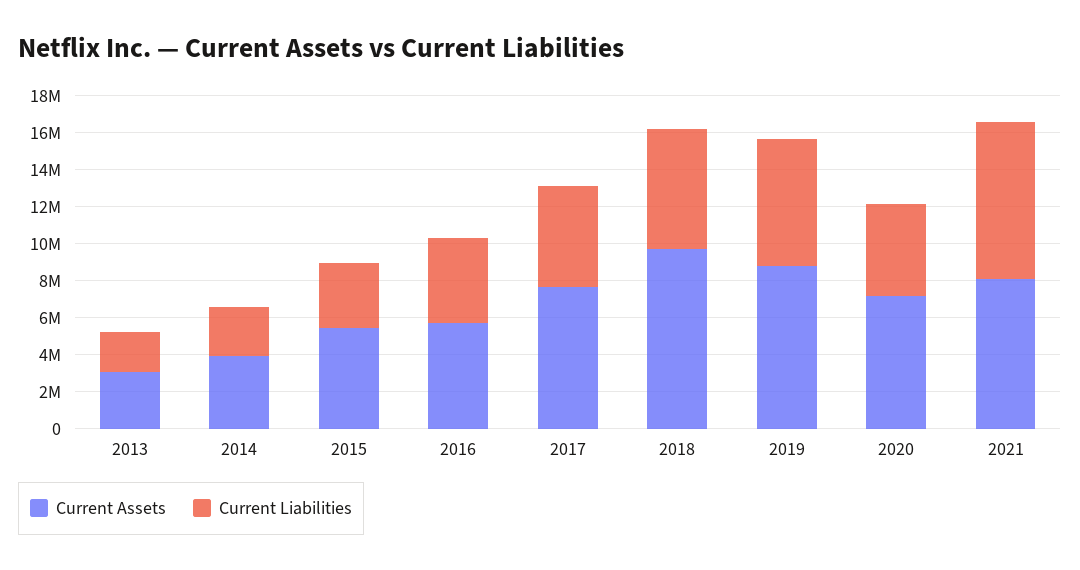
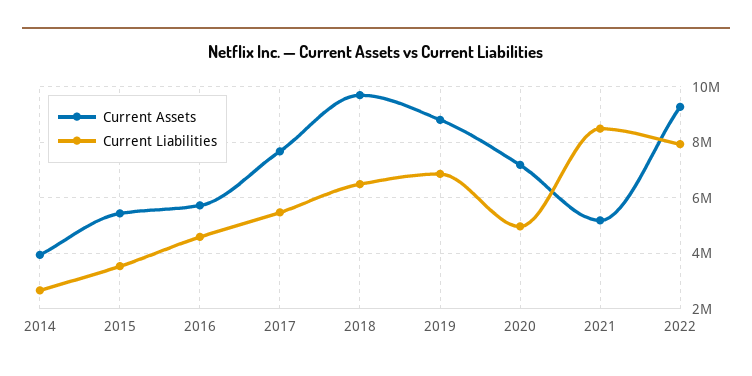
Current Assets, 2013: 3000000 -> none
Current Liabilities, 2013: 2000000 -> none
Current Assets, 2021: 8000000 -> 5250000
Current Assets, 2022: none -> 9250000
Current Liabilities, 2022: none -> 8000000

